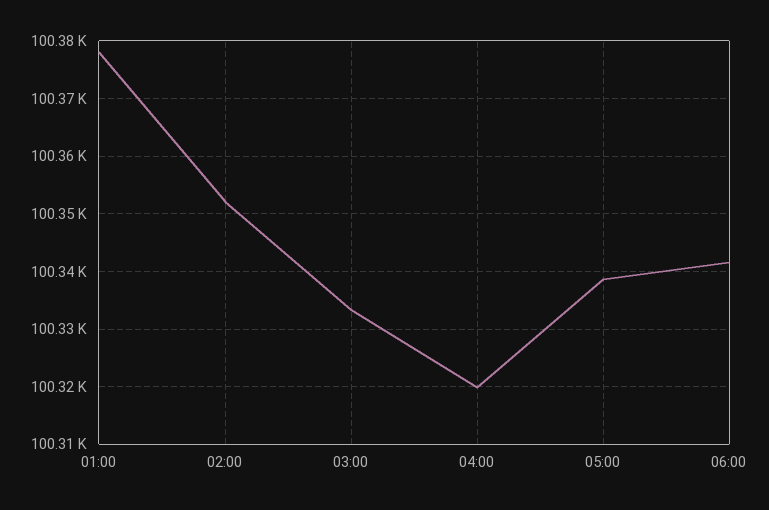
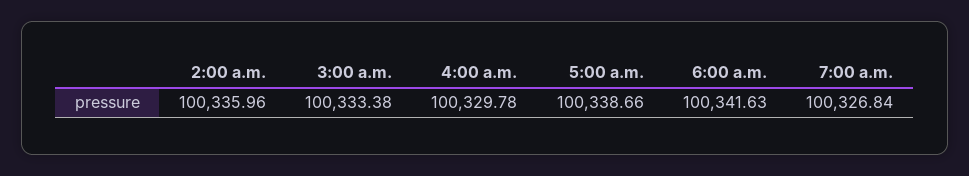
01:00: 100378 -> none
02:00: 100352 -> 100335.96
04:00: 100320 -> 100329.78
7:00 a.m.: none -> 100326.84

